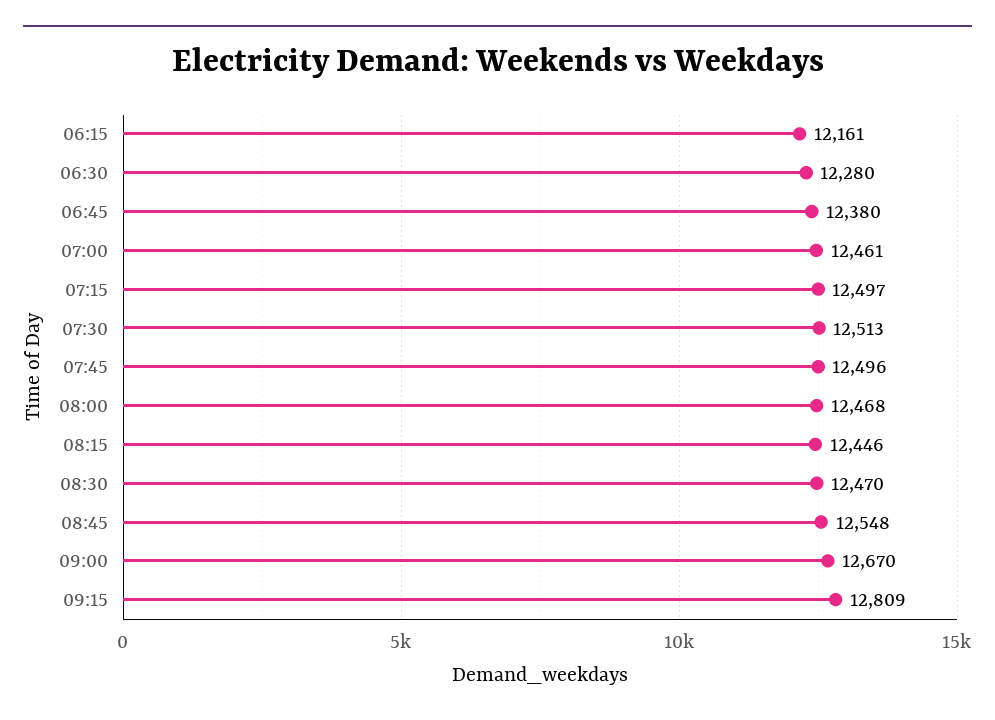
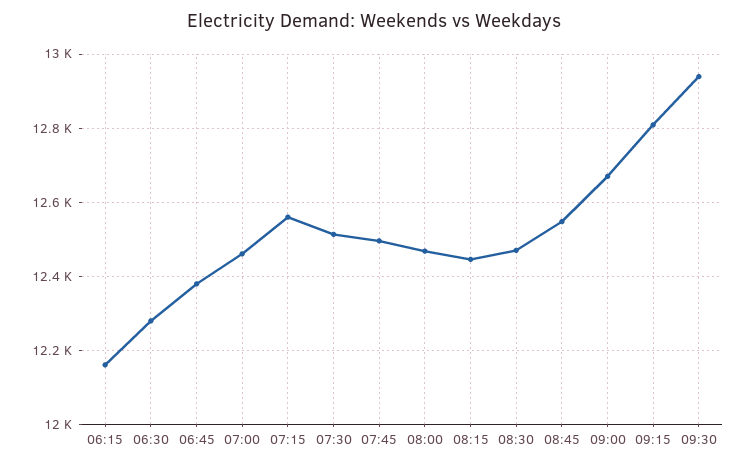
07:15: 12497 -> 12560
09:30: none -> 12940

